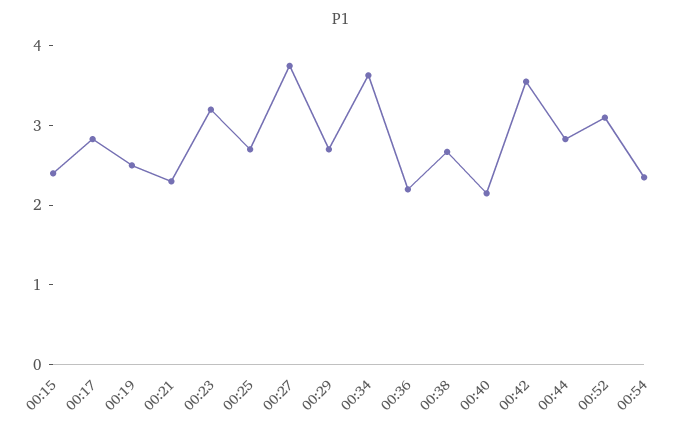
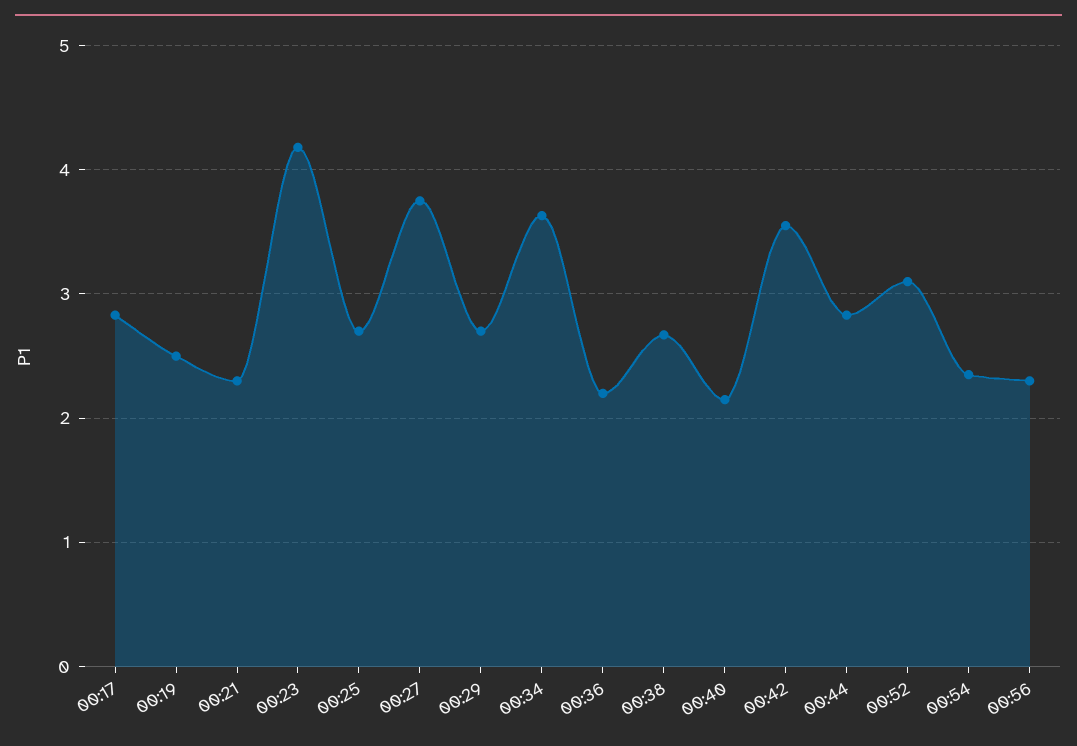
00:15: 2.4 -> none
00:23: 3.2 -> 4.2
00:56: none -> 2.3

